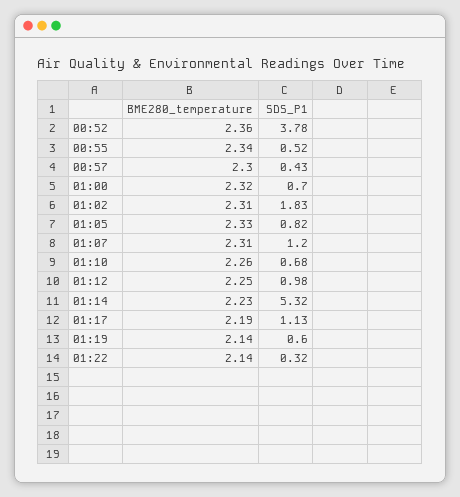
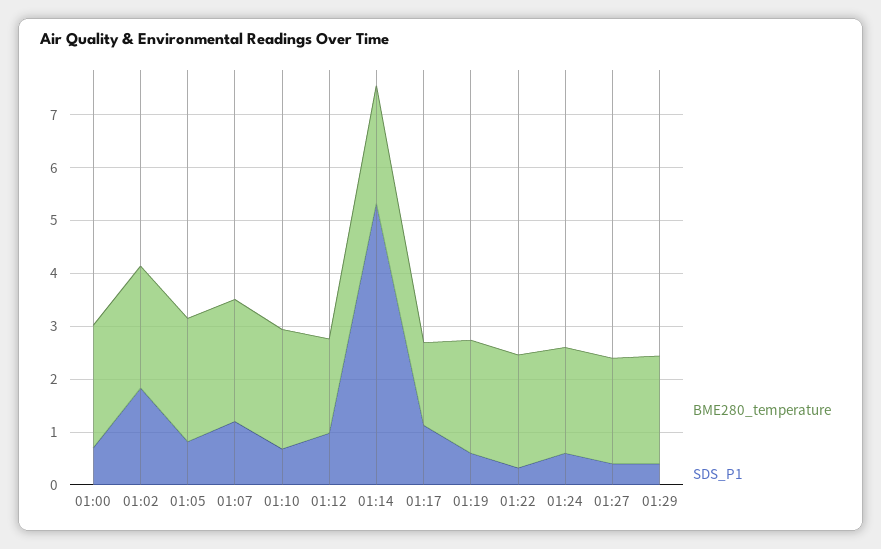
BME280_temperature, 00:52: 2.36 -> none
SDS_P1, 00:52: 3.78 -> none
BME280_temperature, 00:55: 2.34 -> none
SDS_P1, 00:55: 0.52 -> none
BME280_temperature, 00:57: 2.3 -> none
SDS_P1, 00:57: 0.43 -> none
BME280_temperature, 01:12: 2.25 -> 1.8
BME280_temperature, 01:17: 2.19 -> 1.6
BME280_temperature, 01:24: none -> 2
SDS_P1, 01:24: none -> 0.6
BME280_temperature, 01:27: none -> 2
SDS_P1, 01:27: none -> 0.4
BME280_temperature, 01:29: none -> 2
SDS_P1, 01:29: none -> 0.4

